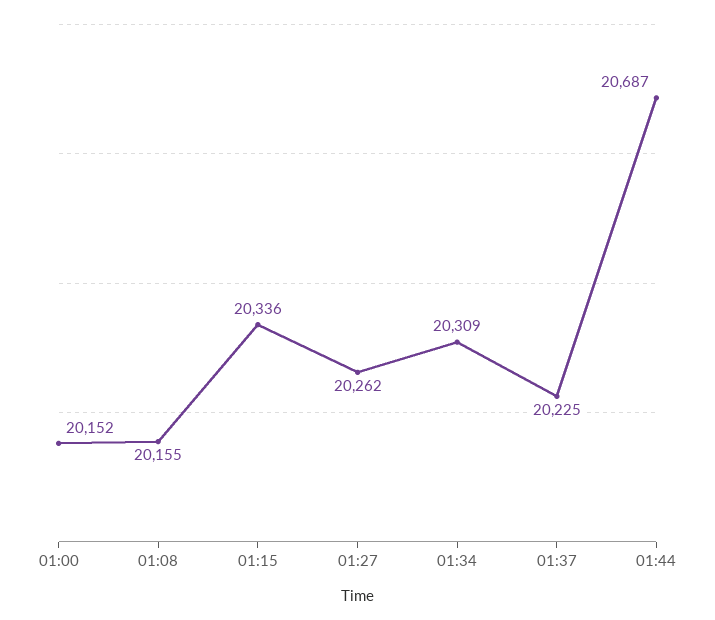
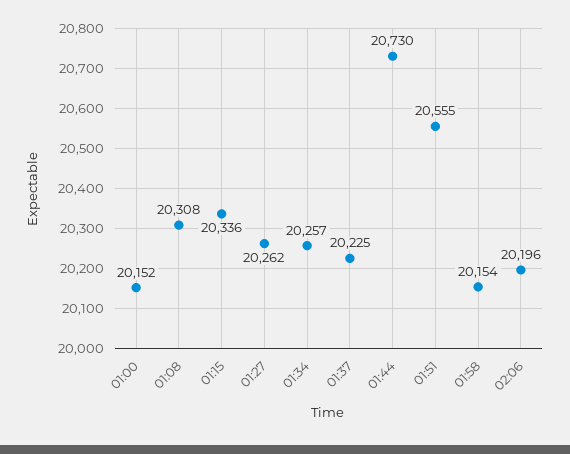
01:08: 20155 -> 20308
01:34: 20309 -> 20257
01:44: 20687 -> 20730
01:51: none -> 20555
01:58: none -> 20154
02:06: none -> 20196

